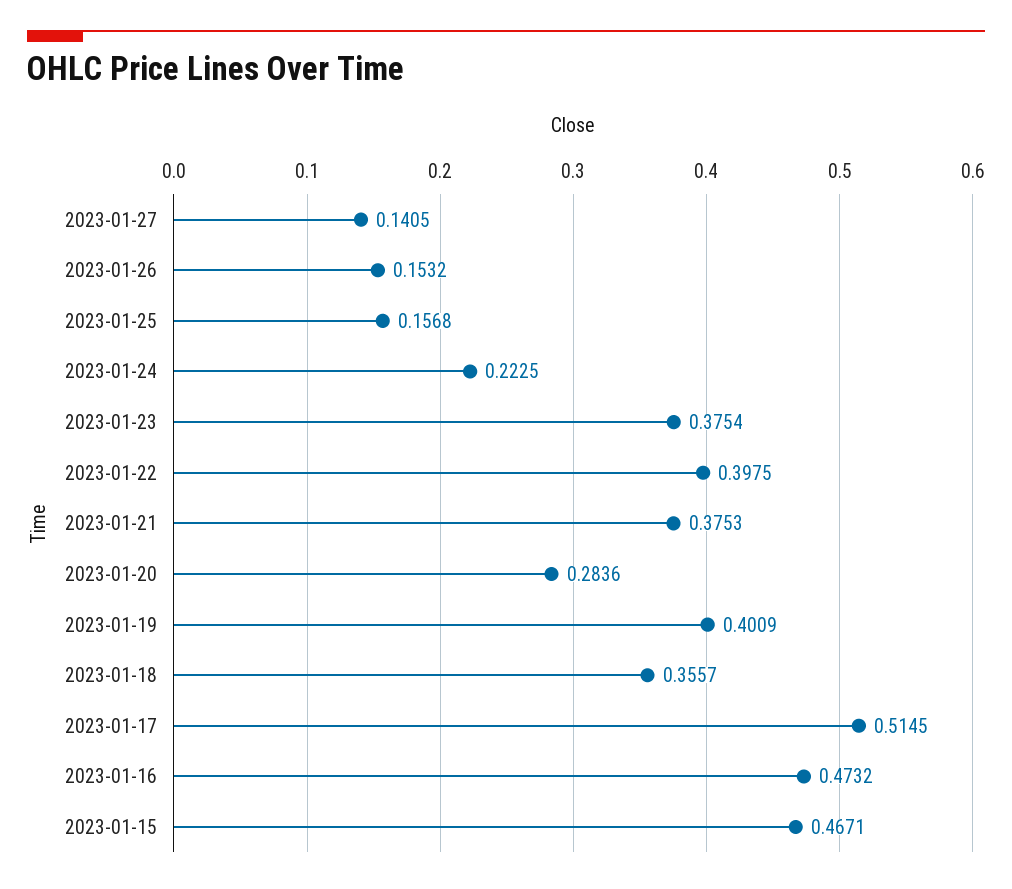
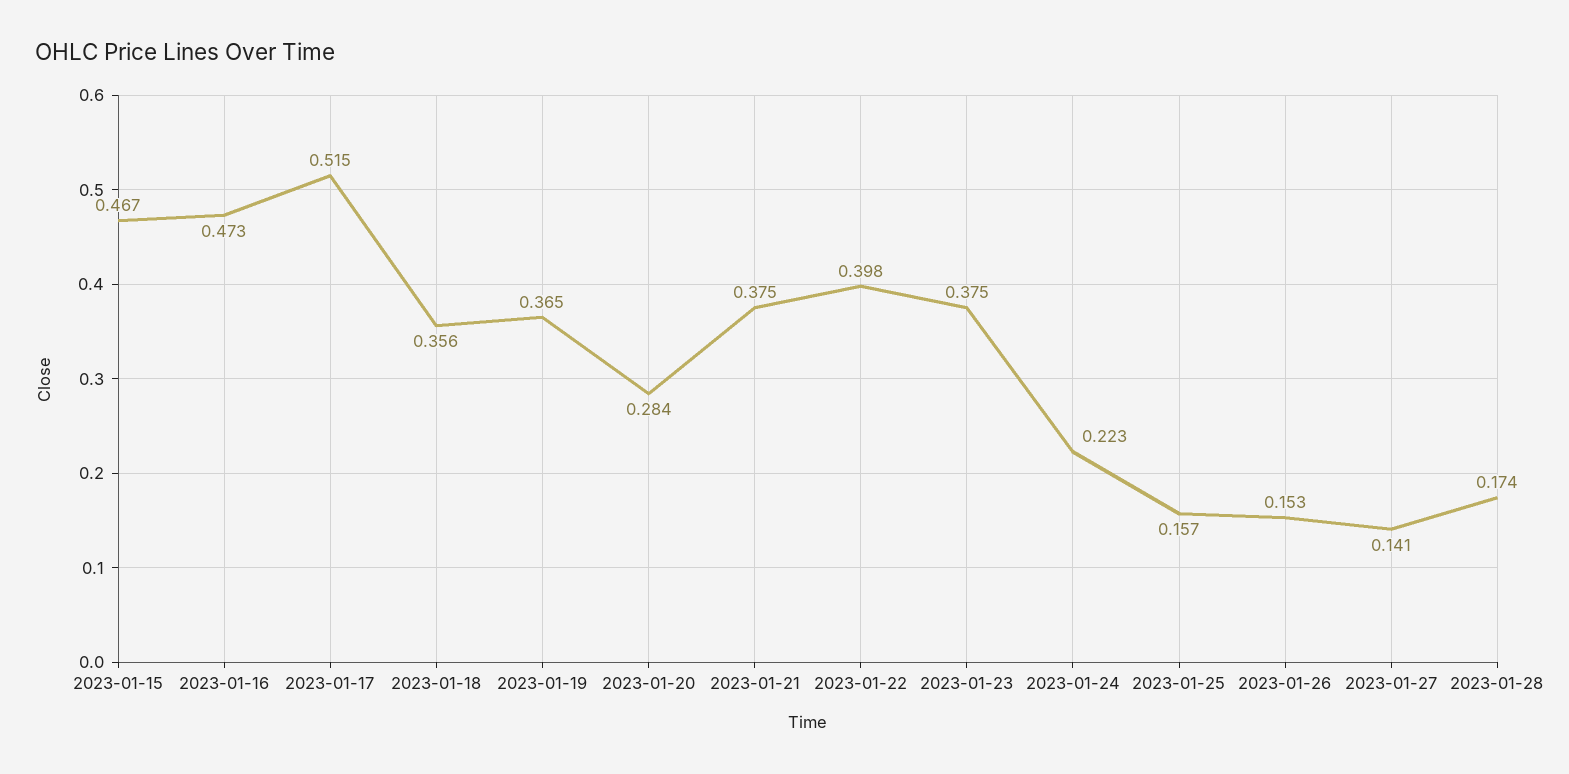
2023-01-19: 0.4009 -> 0.365
2023-01-28: none -> 0.174

